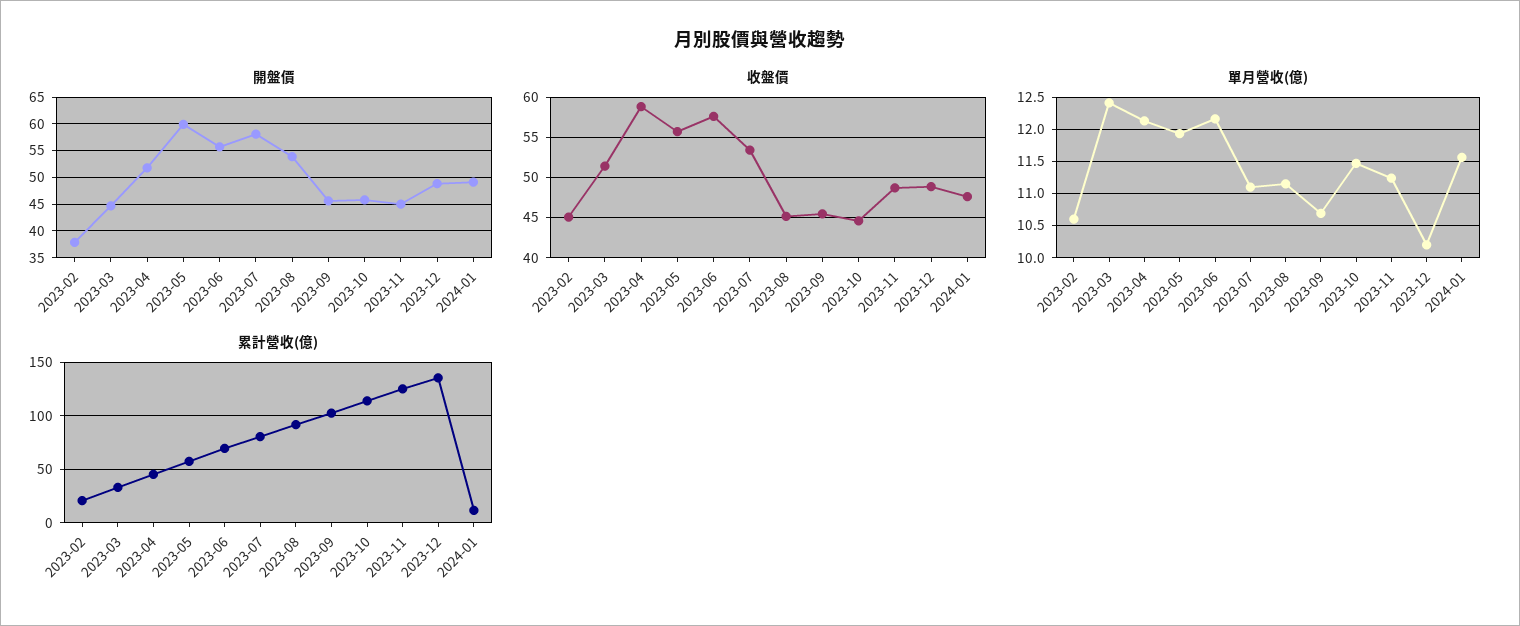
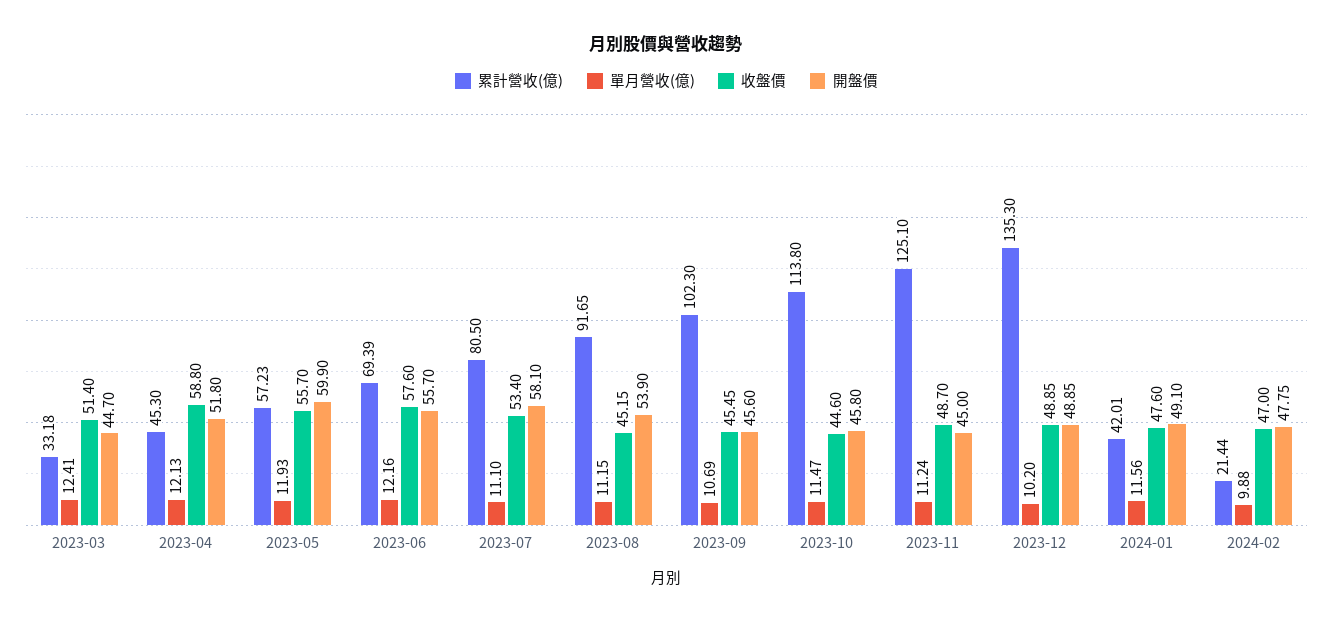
開盤價, 2023-02: 37.5 -> none
收盤價, 2023-02: 45 -> none
單月營收(億), 2023-02: 10.6 -> none
累計營收(億), 2023-02: 20 -> none
累計營收(億), 2024-01: 10 -> 42.01
累計營收(億), 2024-02: none -> 21.44
單月營收(億), 2024-02: none -> 9.88
收盤價, 2024-02: none -> 47
開盤價, 2024-02: none -> 47.75

